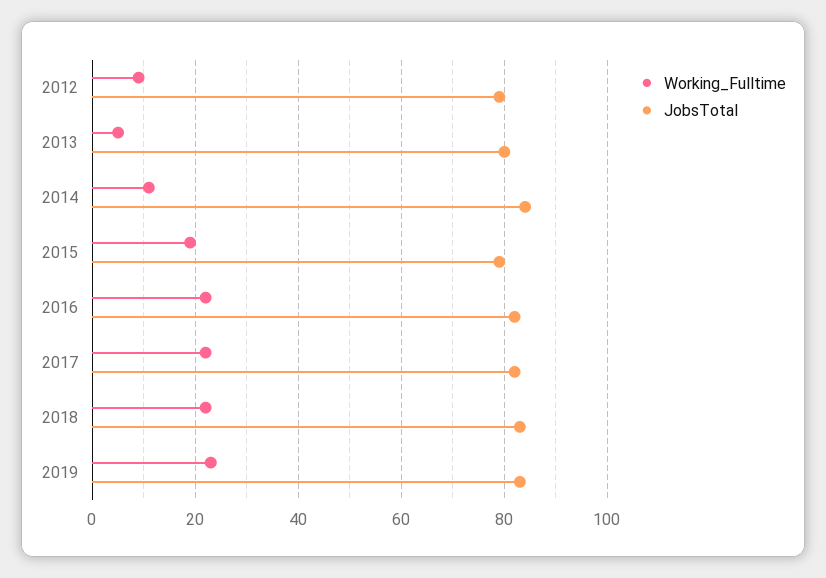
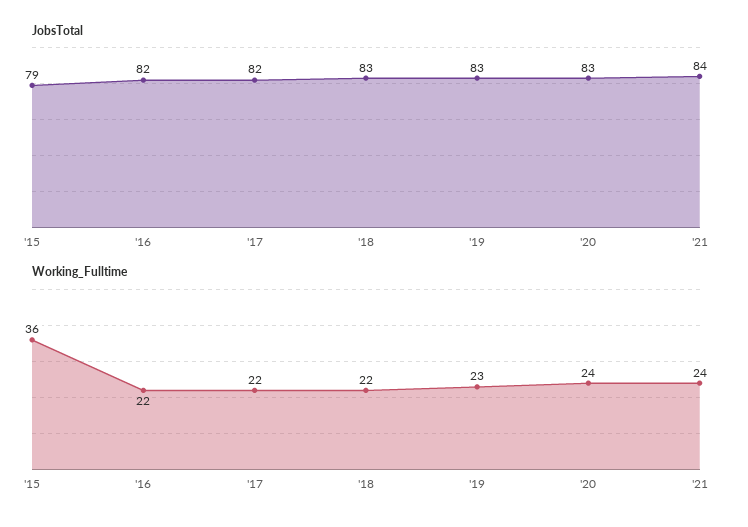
Working_Fulltime, 2012: 10 -> none
JobsTotal, 2012: 80 -> none
Working_Fulltime, 2013: 5 -> none
JobsTotal, 2013: 80 -> none
Working_Fulltime, 2014: 10 -> none
JobsTotal, 2014: 85 -> none
Working_Fulltime, 2015: 20 -> 36
JobsTotal, '20: none -> 83
JobsTotal, '21: none -> 84
Working_Fulltime, '20: none -> 24
Working_Fulltime, '21: none -> 24

